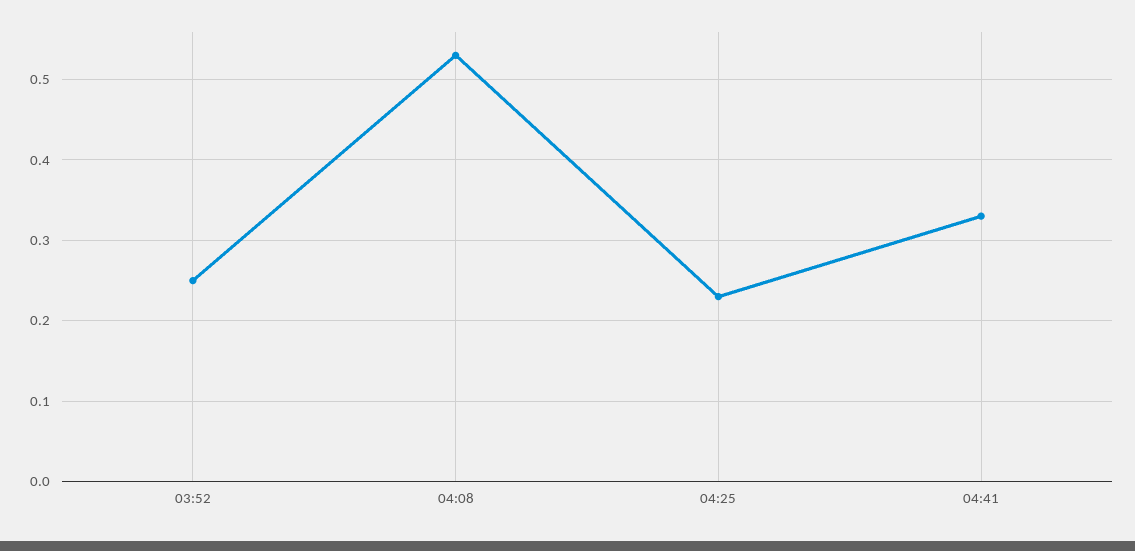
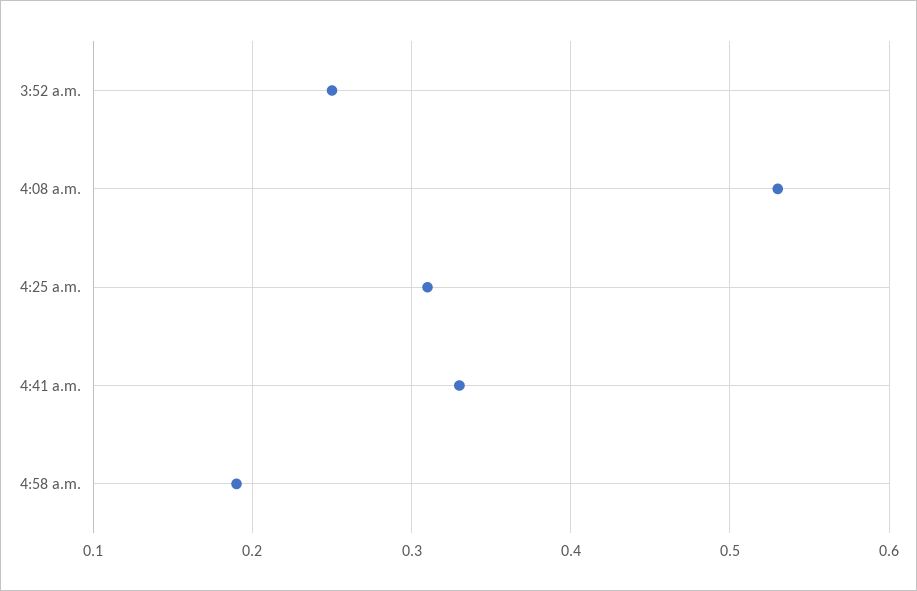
04:25: 0.23 -> 0.31
4:58 a.m.: none -> 0.19

